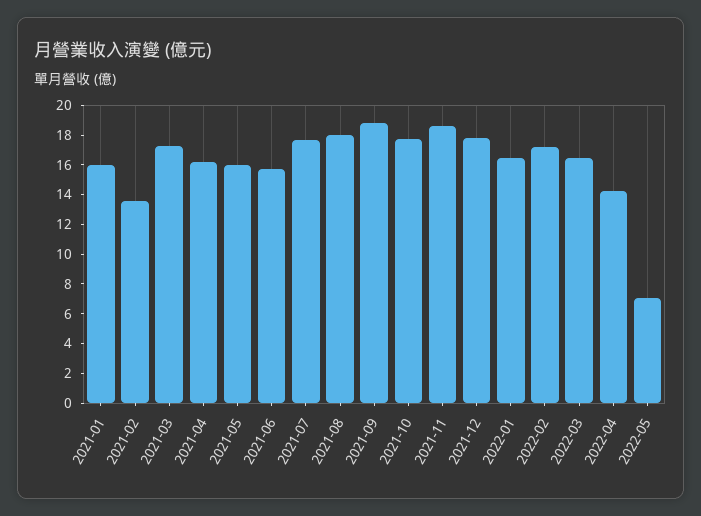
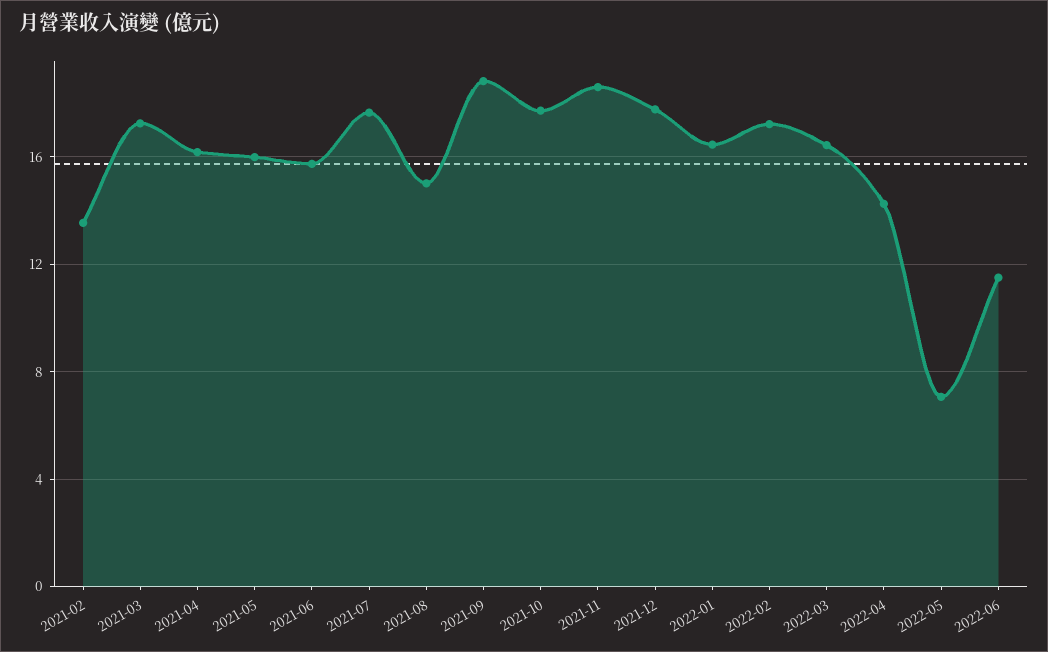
2021-01: 16 -> none
2021-08: 18 -> 15
2022-06: none -> 11.5

